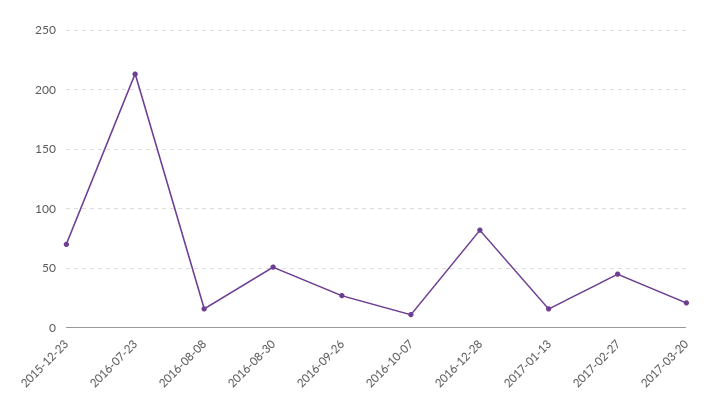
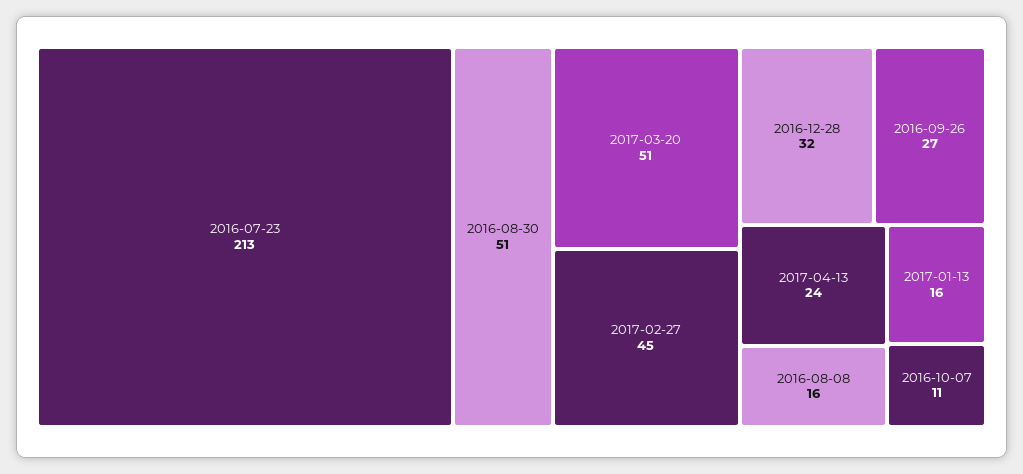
2015-12-23: 70 -> none
2016-12-28: 80 -> 32
2017-03-20: 20 -> 51
2017-04-13: none -> 24

